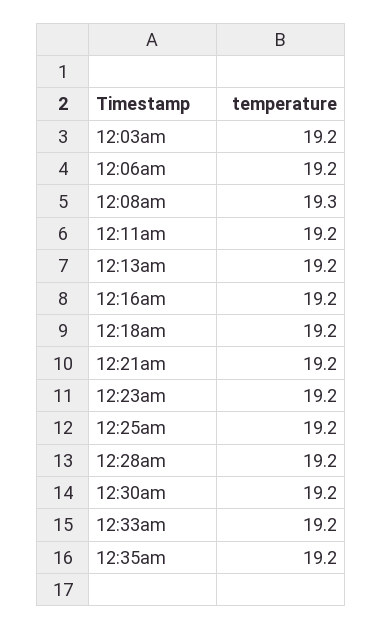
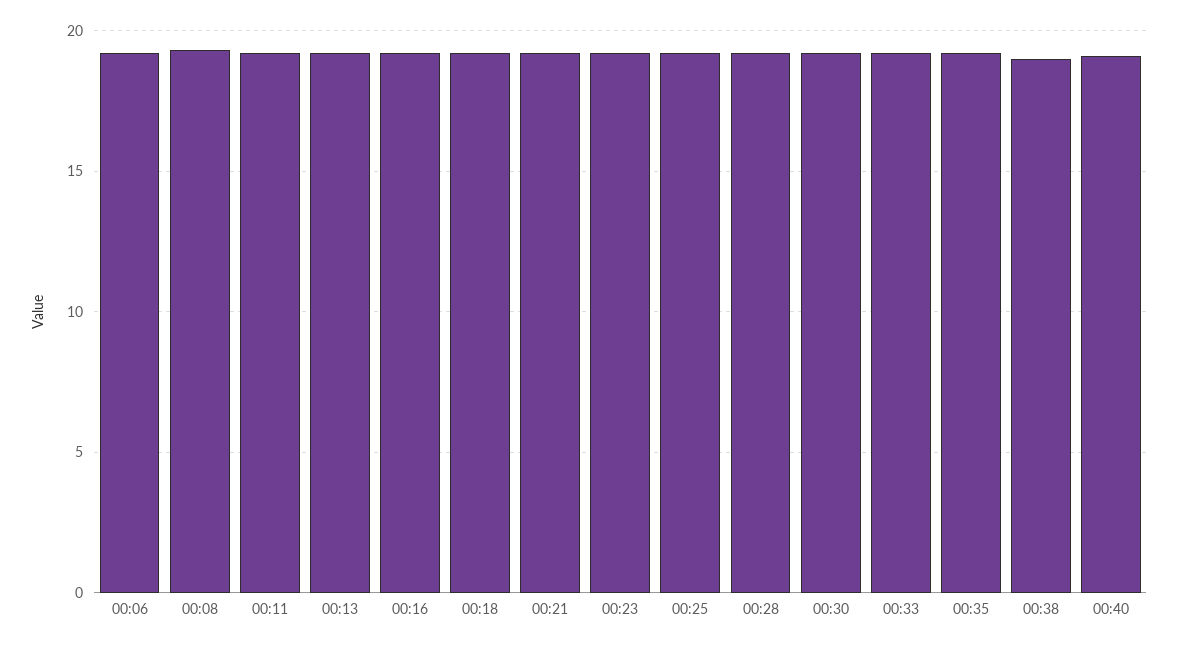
12:03am: 19.2 -> none
00:38: none -> 19
00:40: none -> 19

